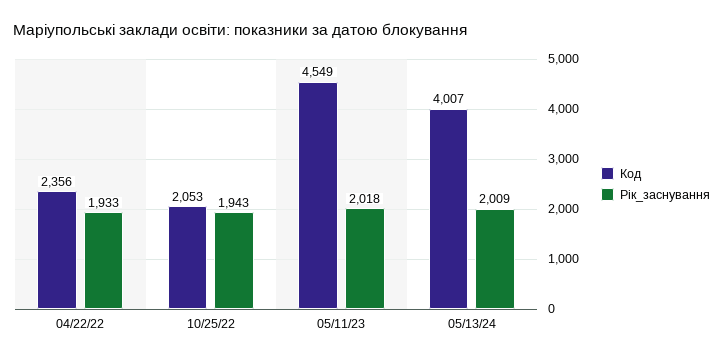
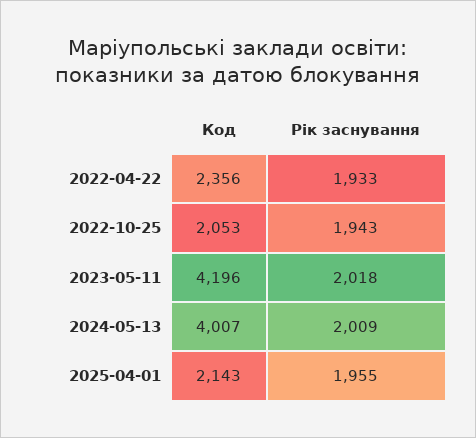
Код, 05/11/23: 4549 -> 4196
Код, 2025-04-01: none -> 2143
Рік_заснування, 2025-04-01: none -> 1955

